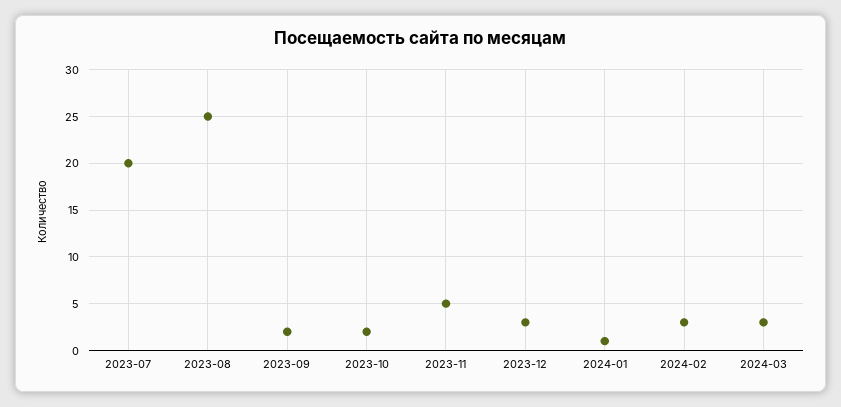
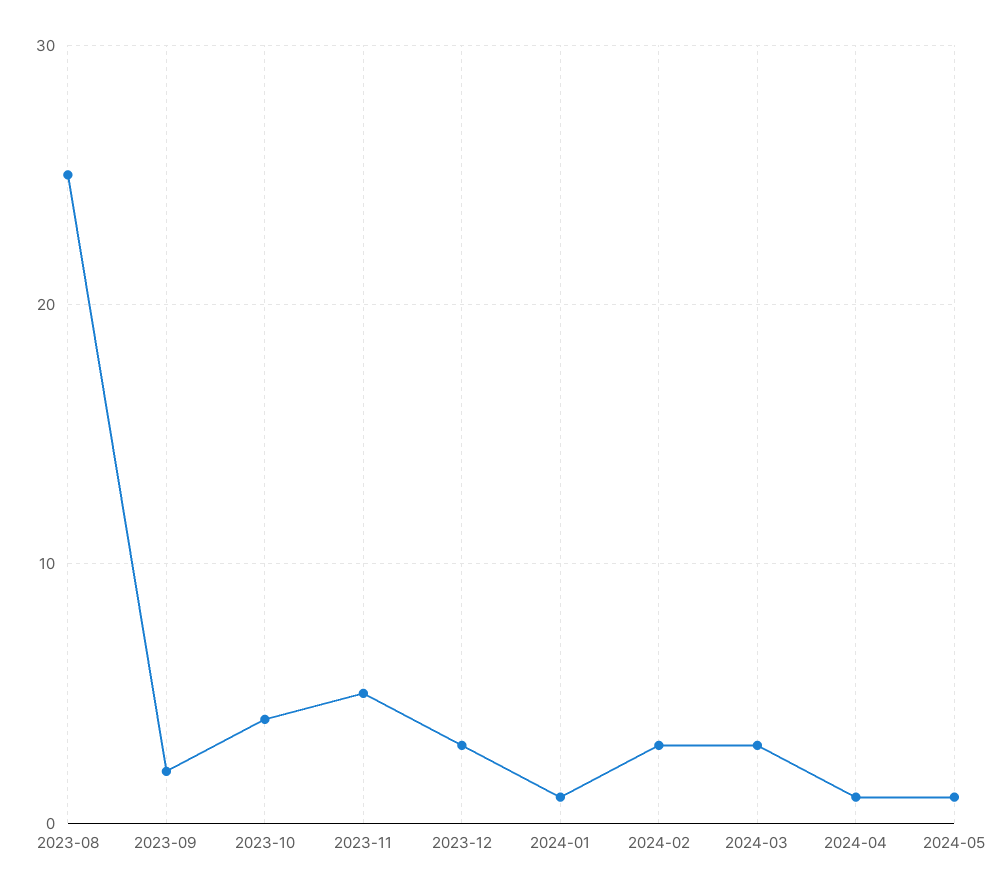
2023-07: 20 -> none
2023-10: 2 -> 4
2024-04: none -> 1
2024-05: none -> 1

